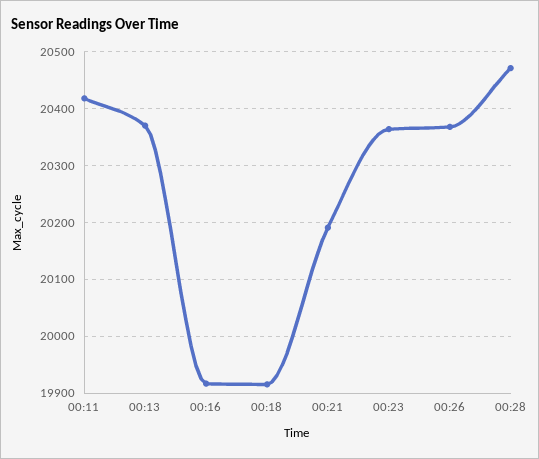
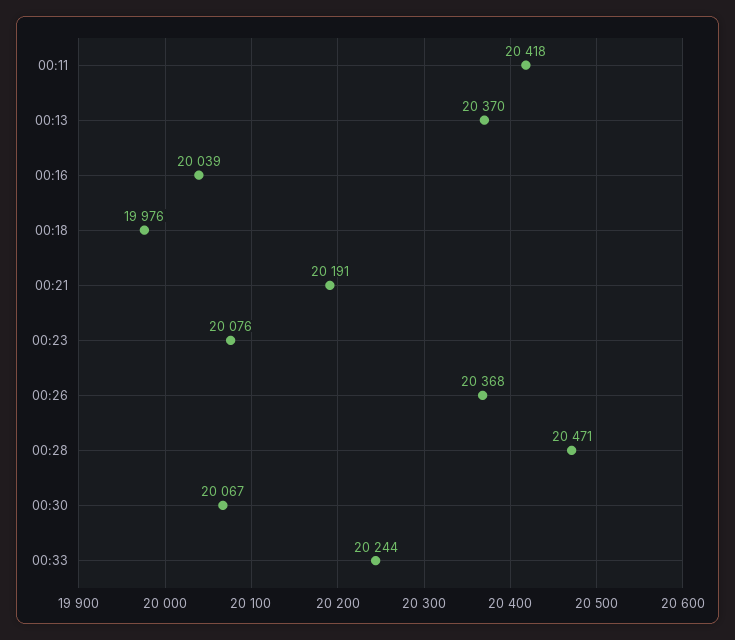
00:16: 19920 -> 20039
00:18: 19920 -> 19976
00:23: 20360 -> 20076
00:30: none -> 20067
00:33: none -> 20244

